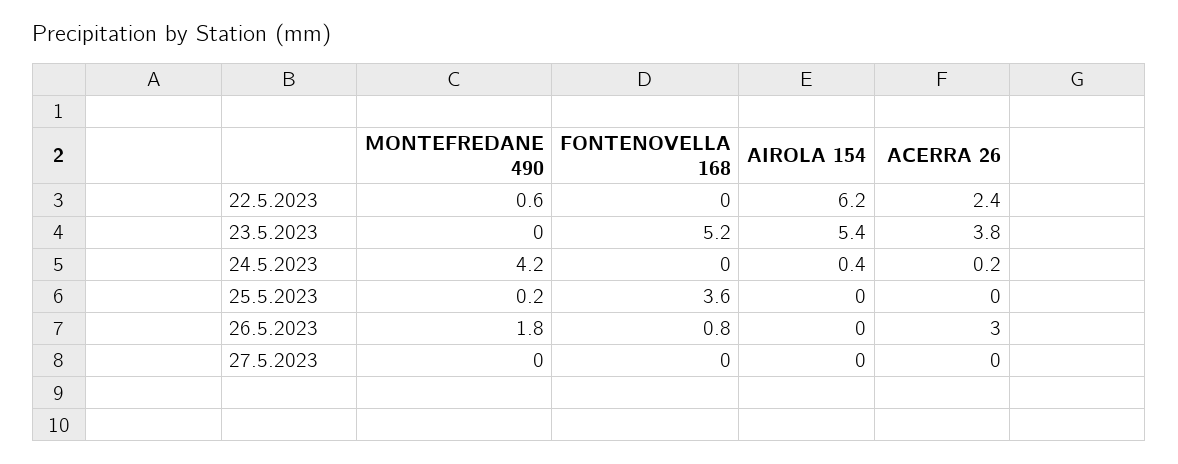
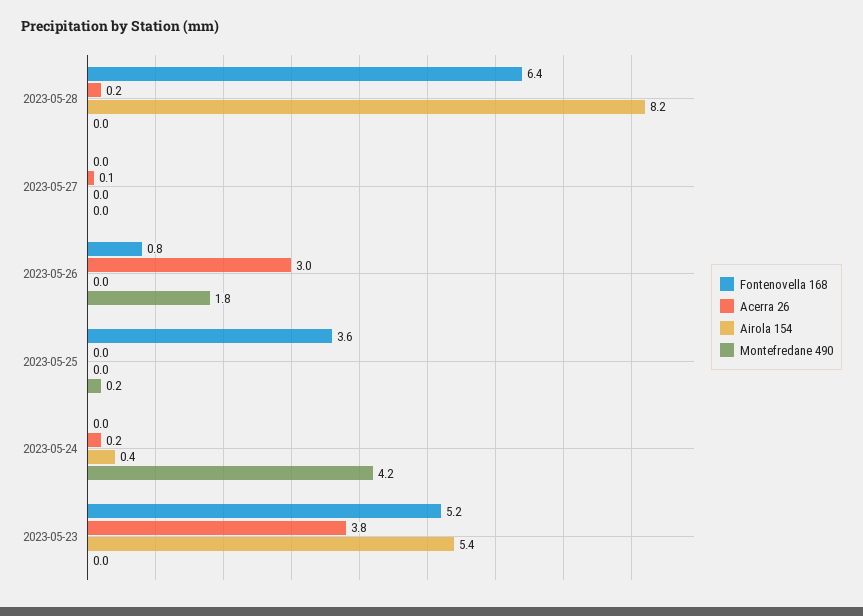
MONTEFREDANE 490, 22.5.2023: 0.6 -> none
FONTENOVELLA 168, 22.5.2023: 0 -> none
AIROLA 154, 22.5.2023: 6.2 -> none
ACERRA 26, 22.5.2023: 2.4 -> none
ACERRA 26, 27.5.2023: 0 -> 0.1
FONTENOVELLA 168, 2023-05-28: none -> 6.4
ACERRA 26, 2023-05-28: none -> 0.2
AIROLA 154, 2023-05-28: none -> 8.2
MONTEFREDANE 490, 2023-05-28: none -> 0

